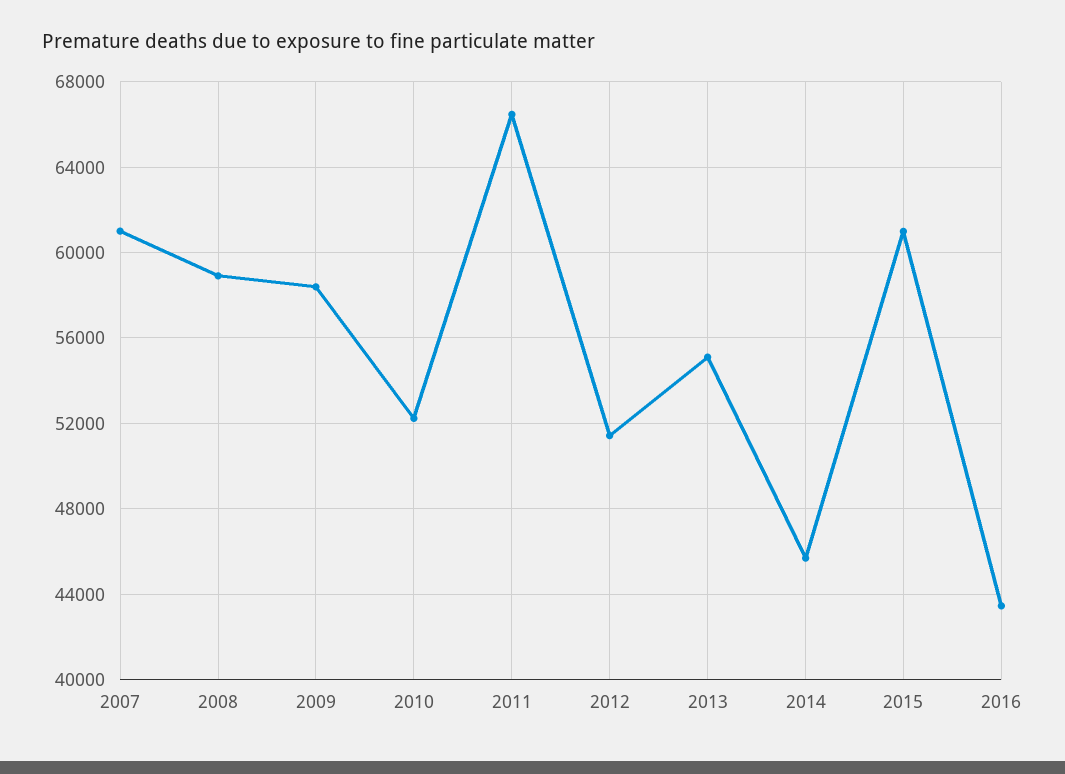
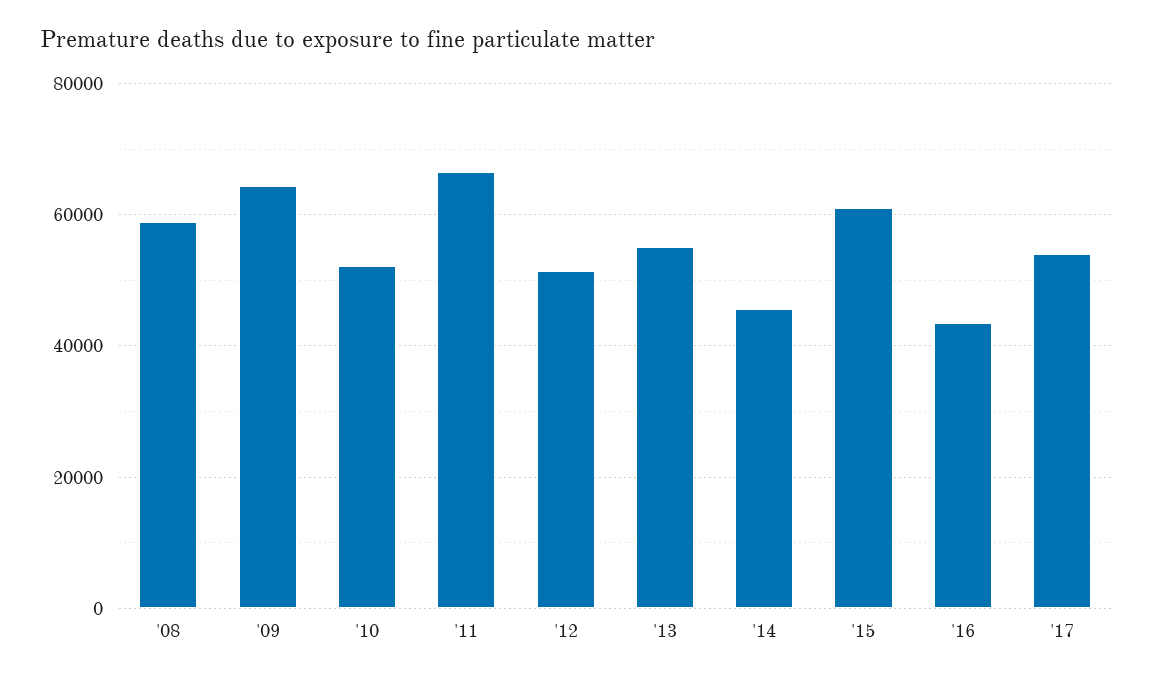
2007: 61000 -> none
2009: 58500 -> 64000
'17: none -> 54000

